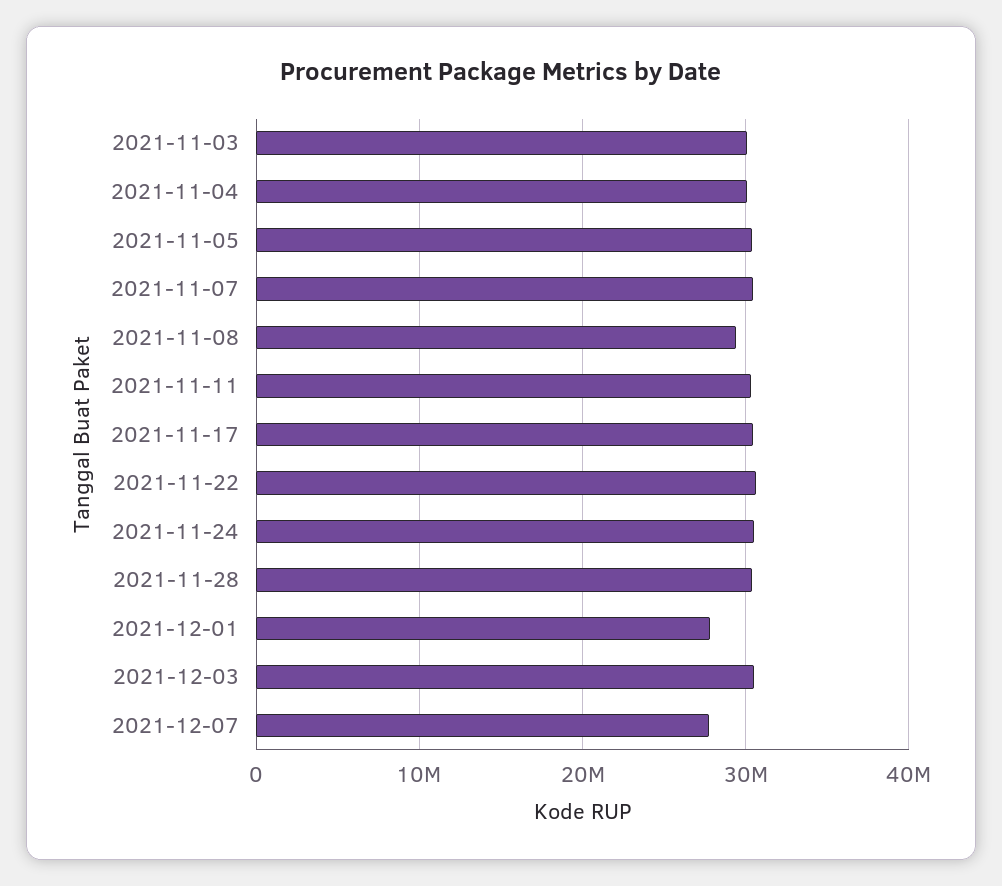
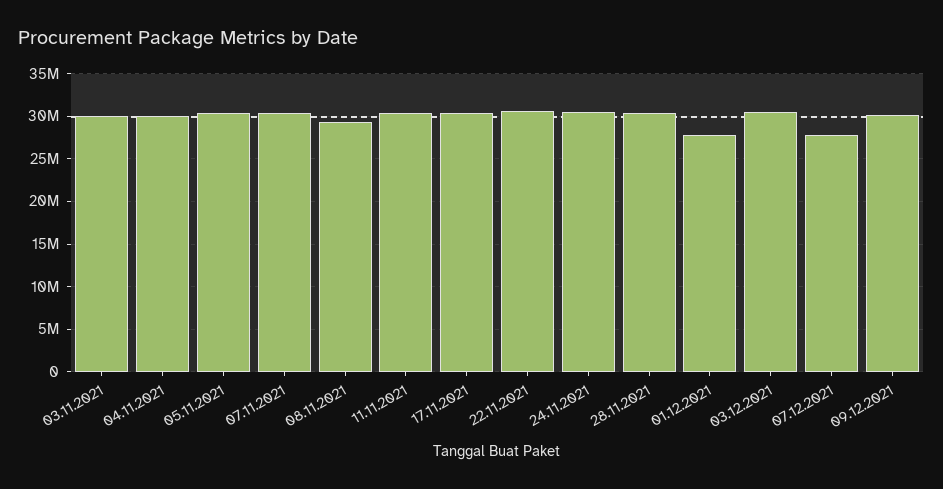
09.12.2021: none -> 30000000

